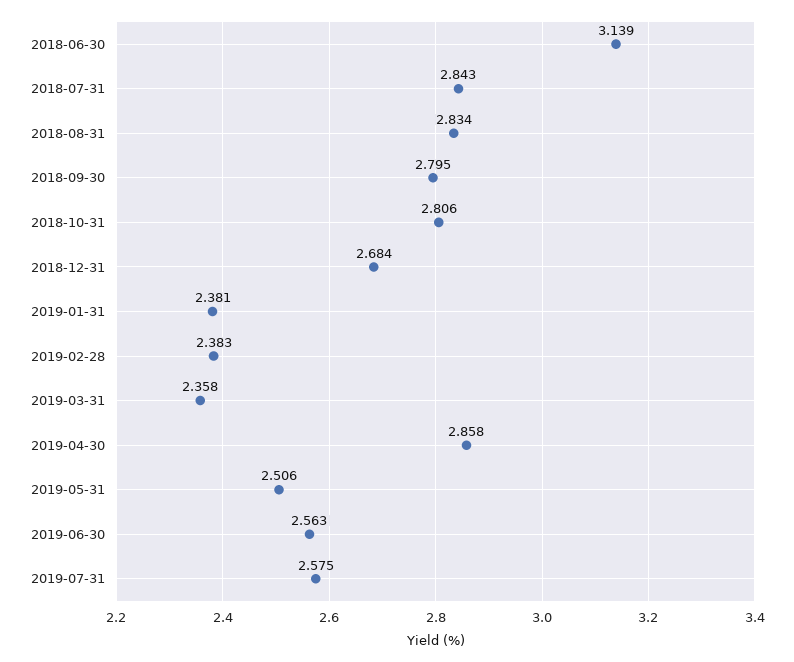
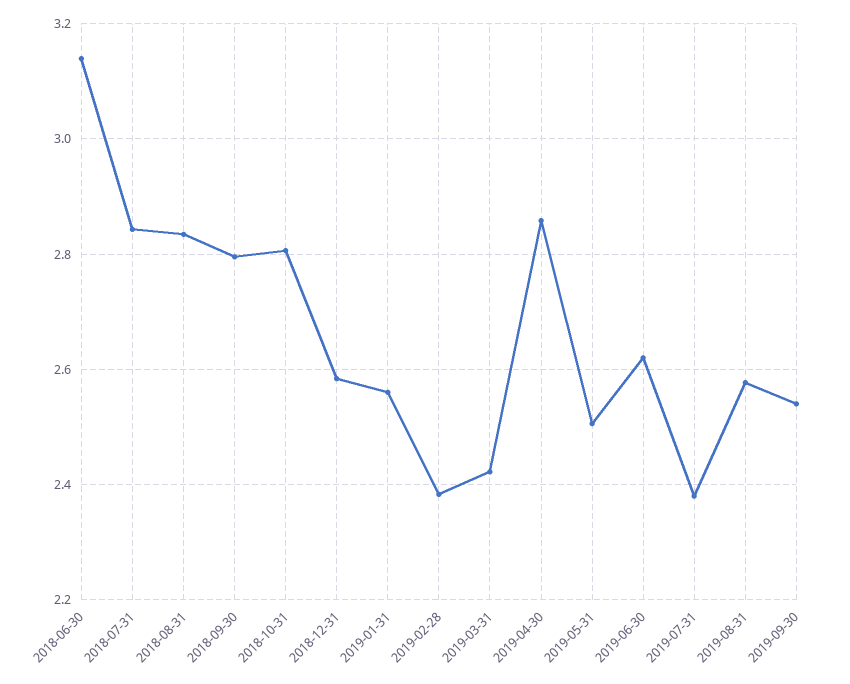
2018-12-31: 2.684 -> 2.58
2019-01-31: 2.381 -> 2.56
2019-03-31: 2.358 -> 2.42
2019-06-30: 2.563 -> 2.62
2019-07-31: 2.575 -> 2.38
2019-08-31: none -> 2.58
2019-09-30: none -> 2.54

